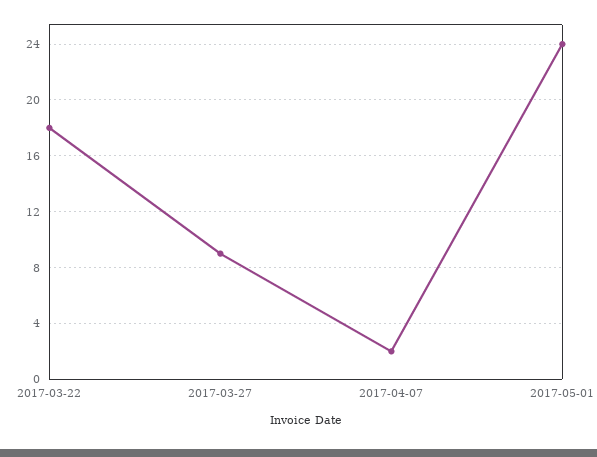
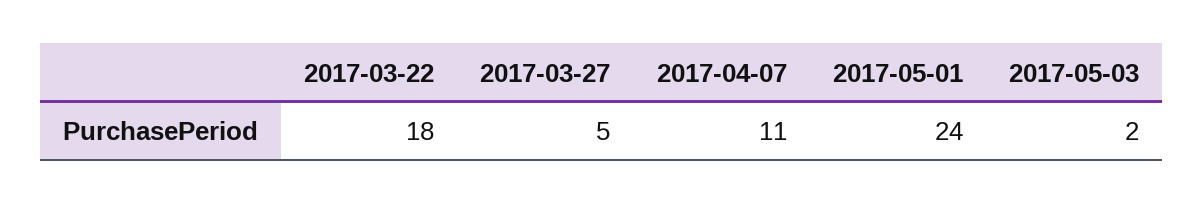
2017-03-27: 9 -> 5
2017-04-07: 2 -> 11
2017-05-03: none -> 2

